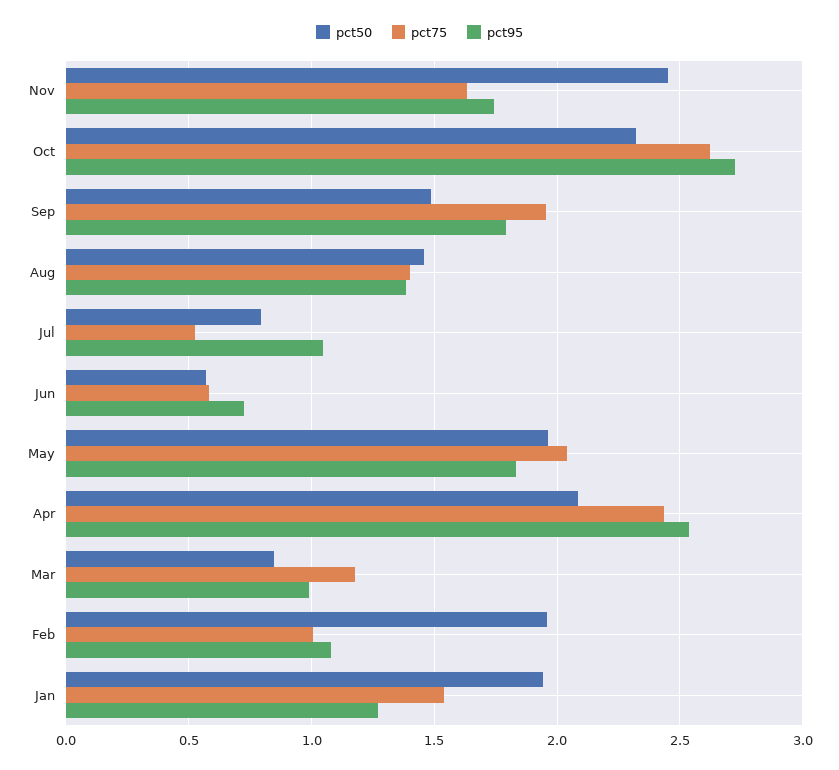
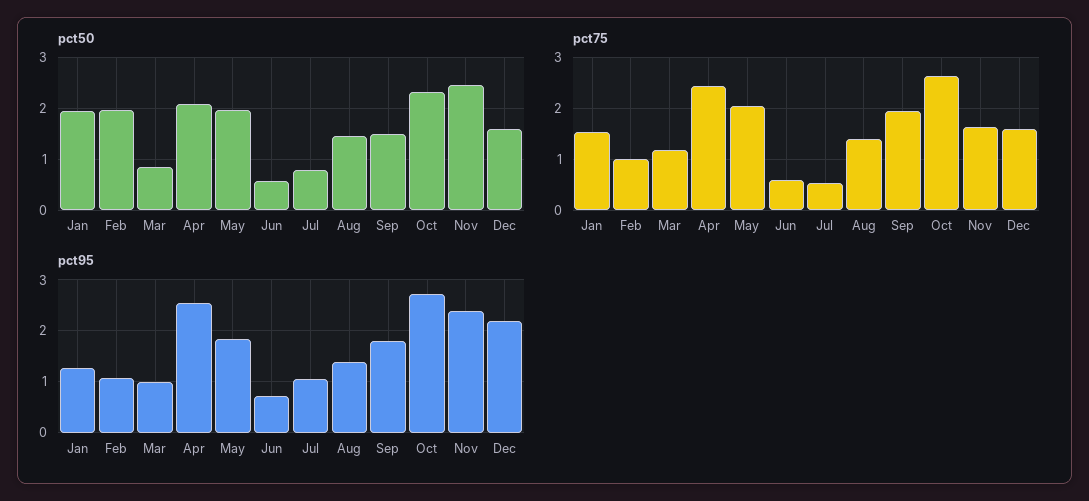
pct95, Nov: 1.75 -> 2.4
pct50, Dec: none -> 1.6
pct75, Dec: none -> 1.6
pct95, Dec: none -> 2.2

